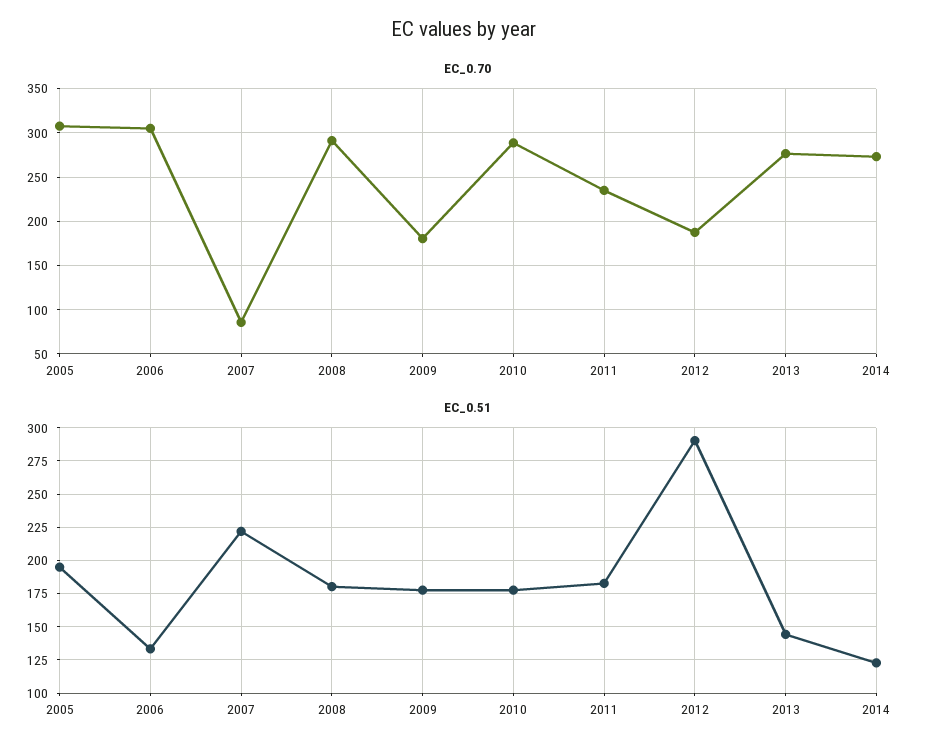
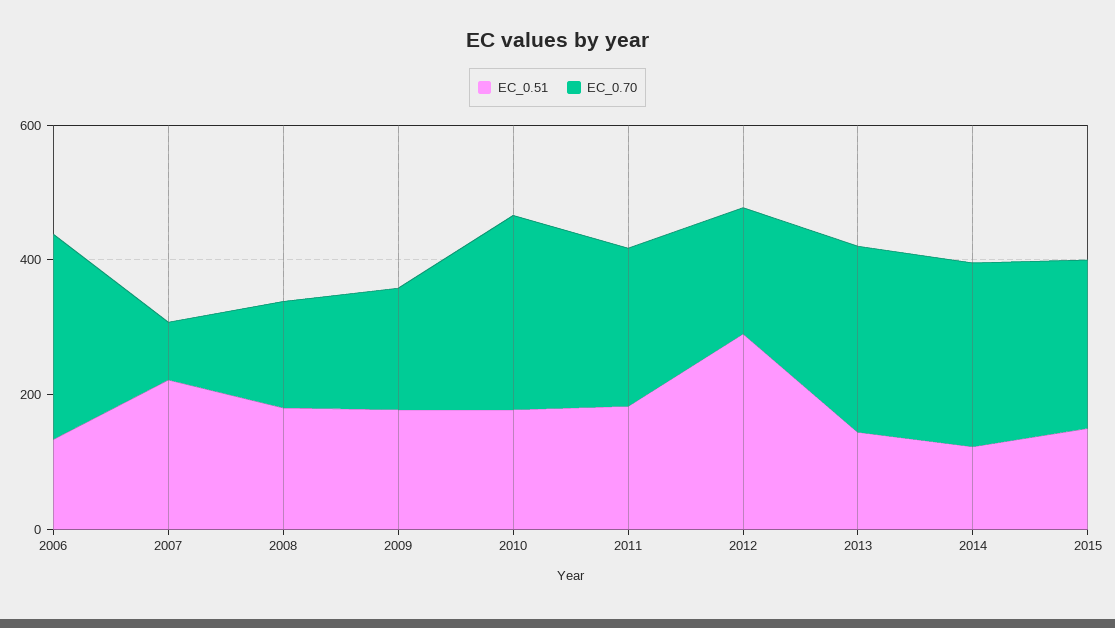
EC_0.70, 2005: 310 -> none
EC_0.70, 2008: 290 -> 150
EC_0.51, 2005: 195 -> none
EC_0.51, 2015: none -> 150
EC_0.70, 2015: none -> 250

